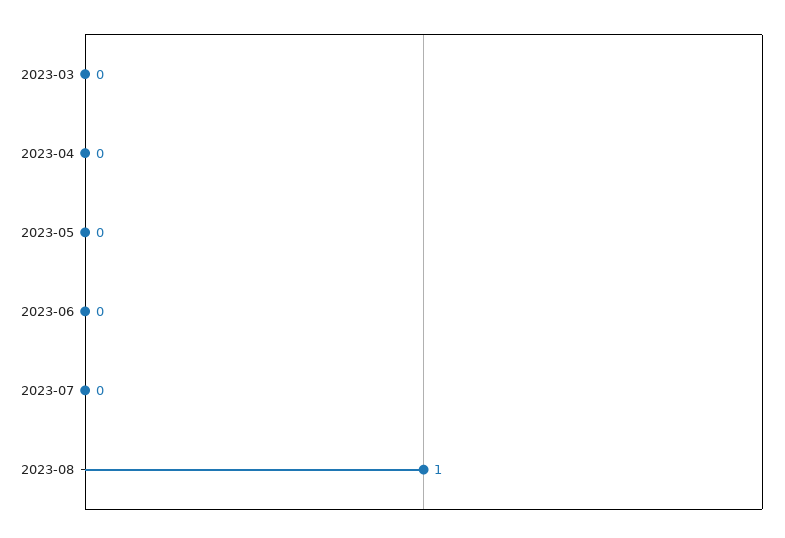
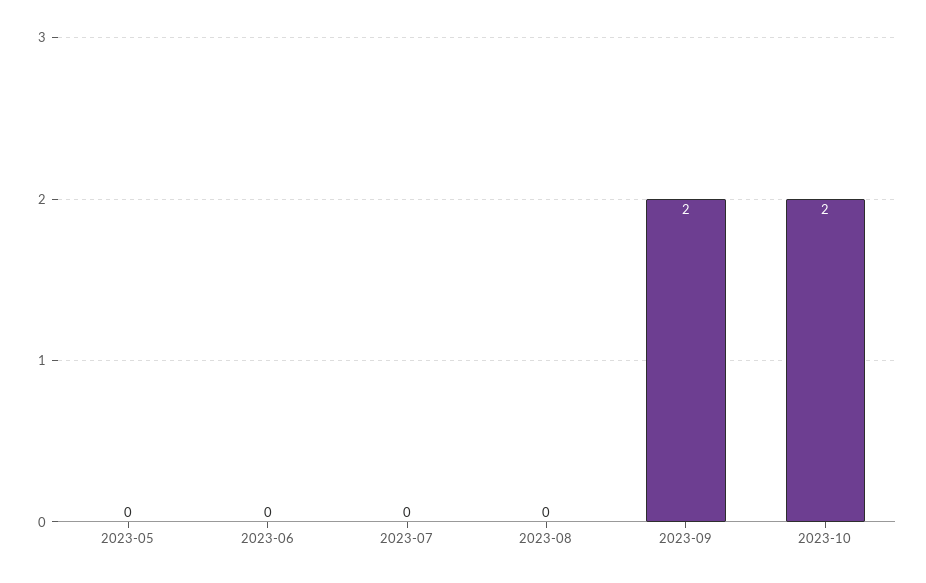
2023-03: 0 -> none
2023-04: 0 -> none
2023-08: 1 -> 0
2023-09: none -> 2
2023-10: none -> 2

